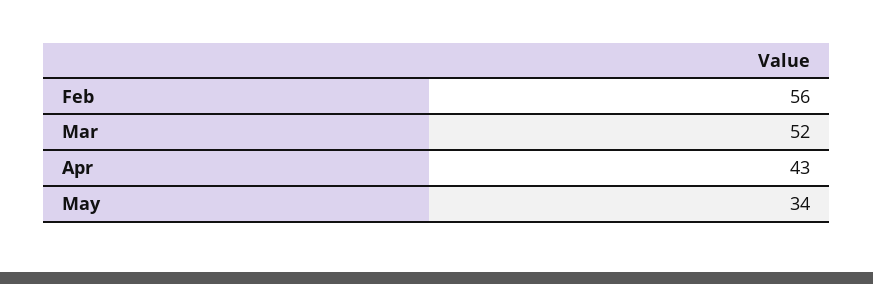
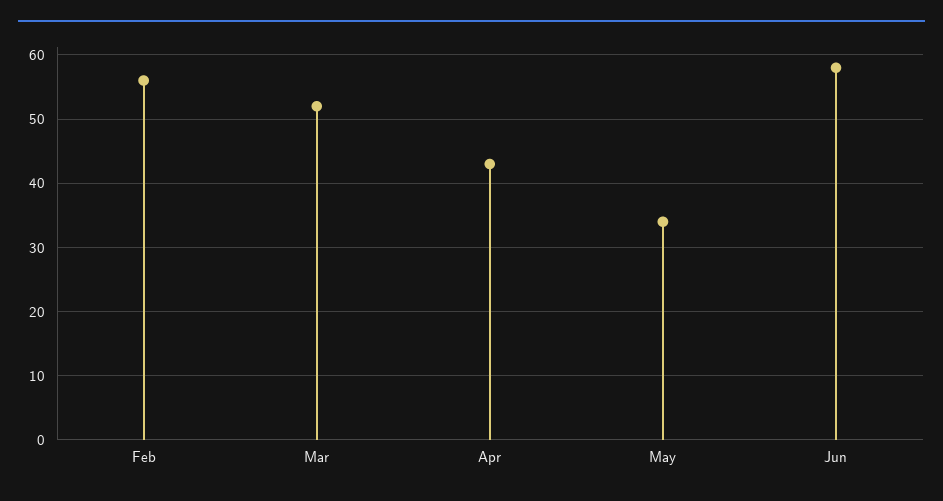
Jun: none -> 58

